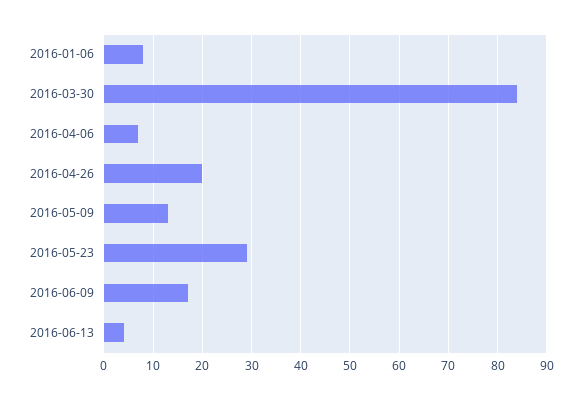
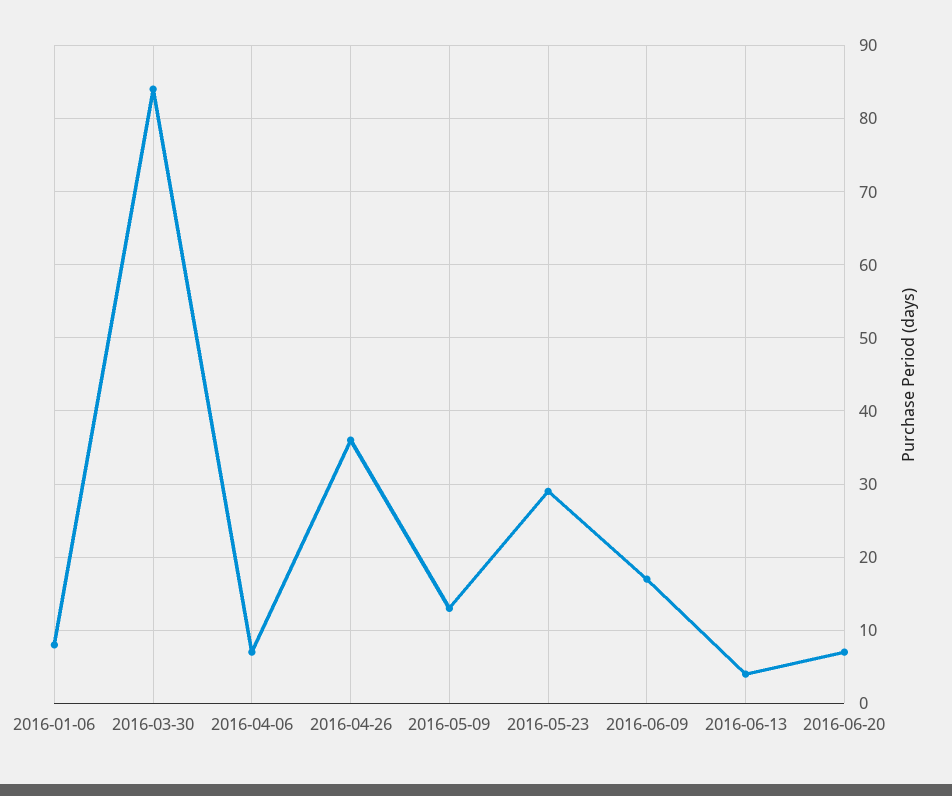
2016-04-26: 20 -> 36
2016-06-20: none -> 7

